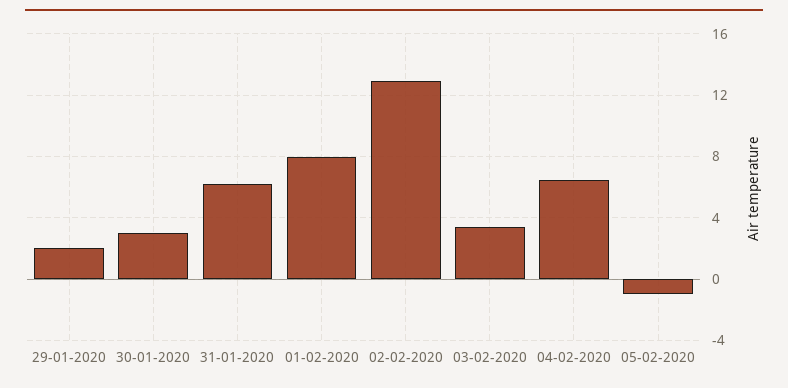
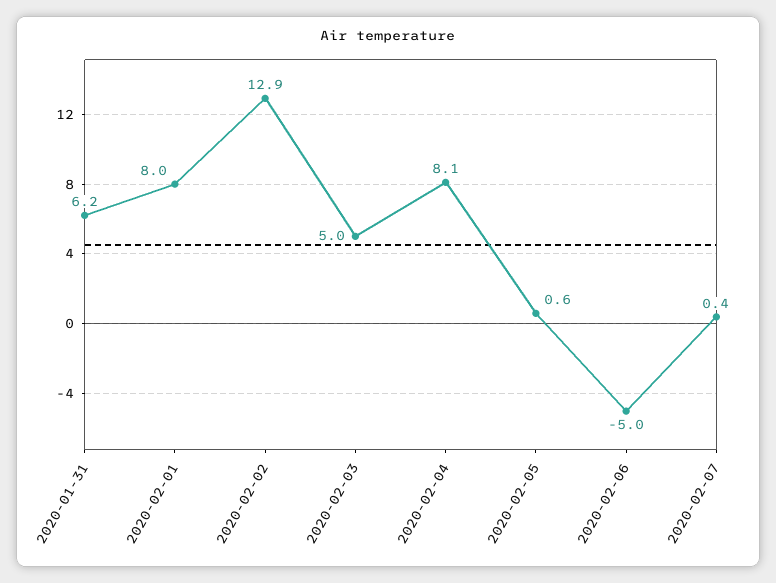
29-01-2020: 2 -> none
30-01-2020: 3 -> none
03-02-2020: 3.5 -> 5
04-02-2020: 6.5 -> 8.1
05-02-2020: -1 -> 0.6
2020-02-06: none -> -5
2020-02-07: none -> 0.4

